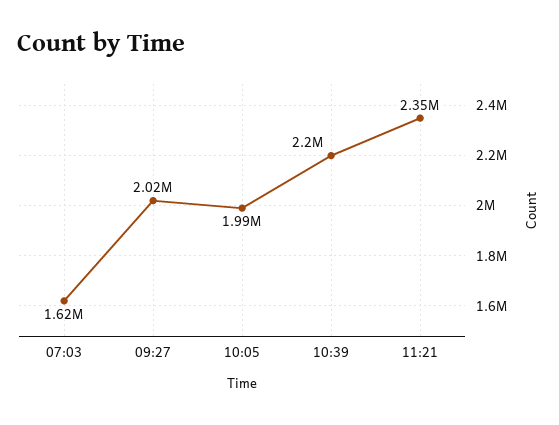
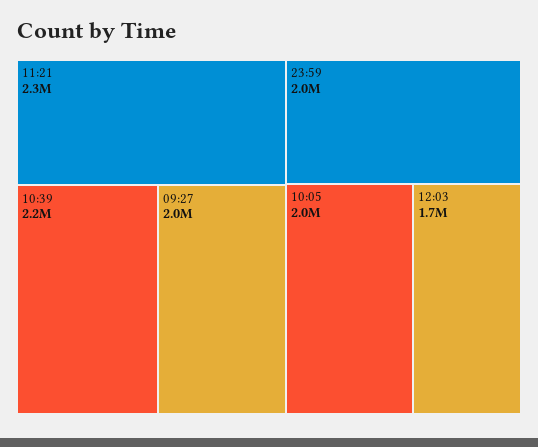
07:03: 1620000 -> none
23:59: none -> 2000000
12:03: none -> 1700000

